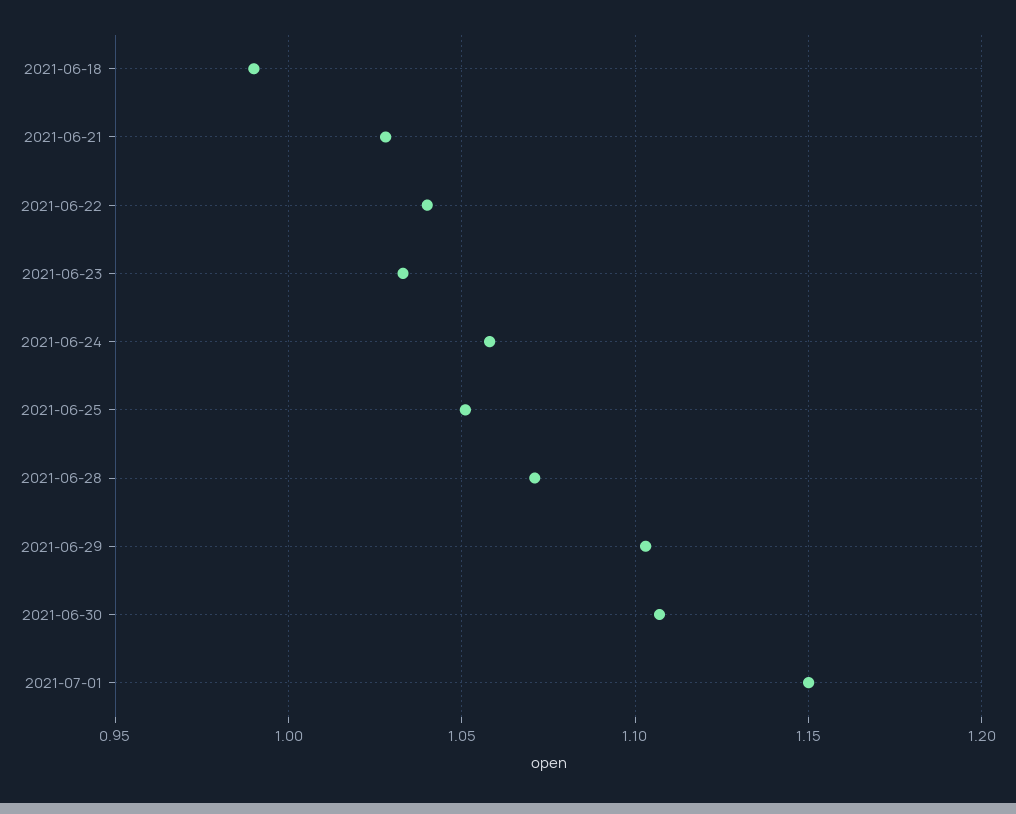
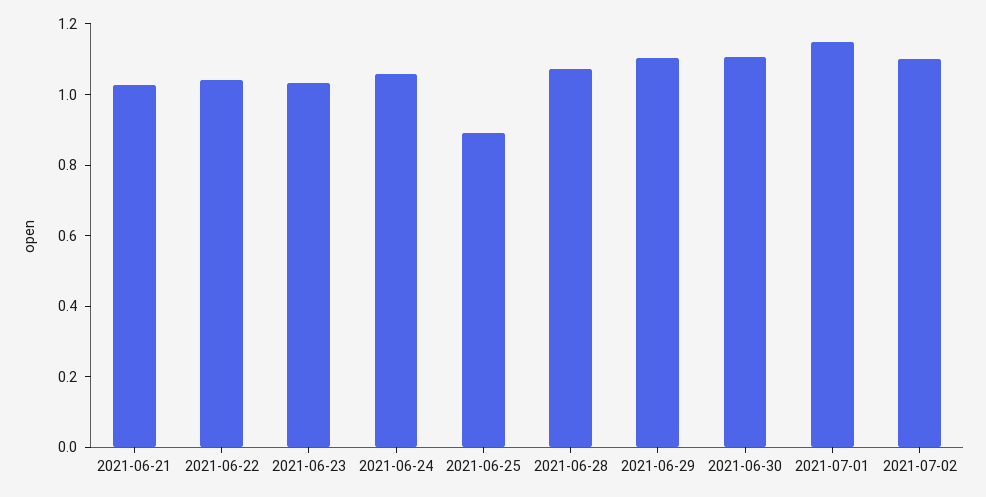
2021-06-18: 0.99 -> none
2021-06-25: 1.05 -> 0.9
2021-07-02: none -> 1.1

